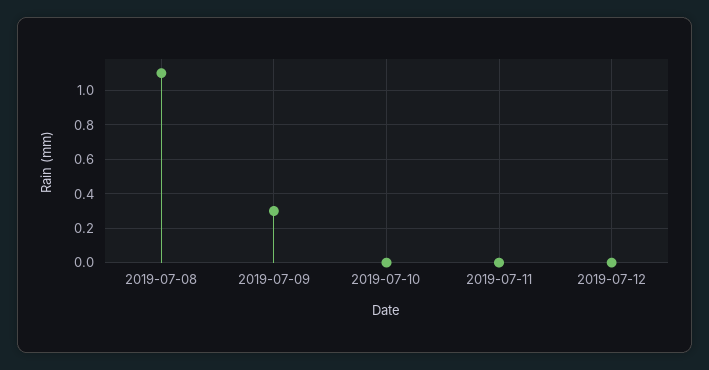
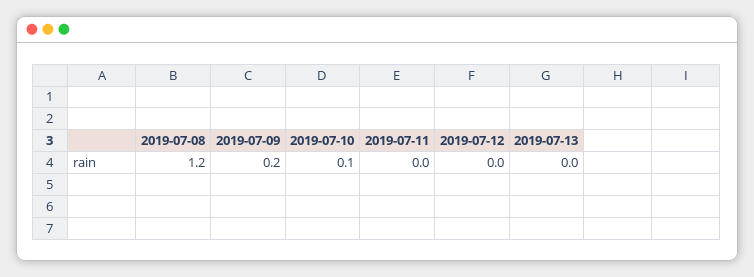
2019-07-08: 1.1 -> 1.2
2019-07-09: 0.3 -> 0.2
2019-07-10: 0 -> 0.1
2019-07-13: none -> 0

